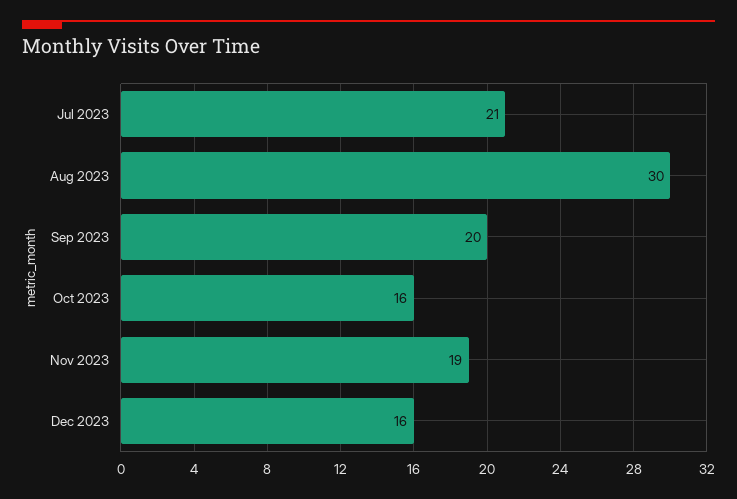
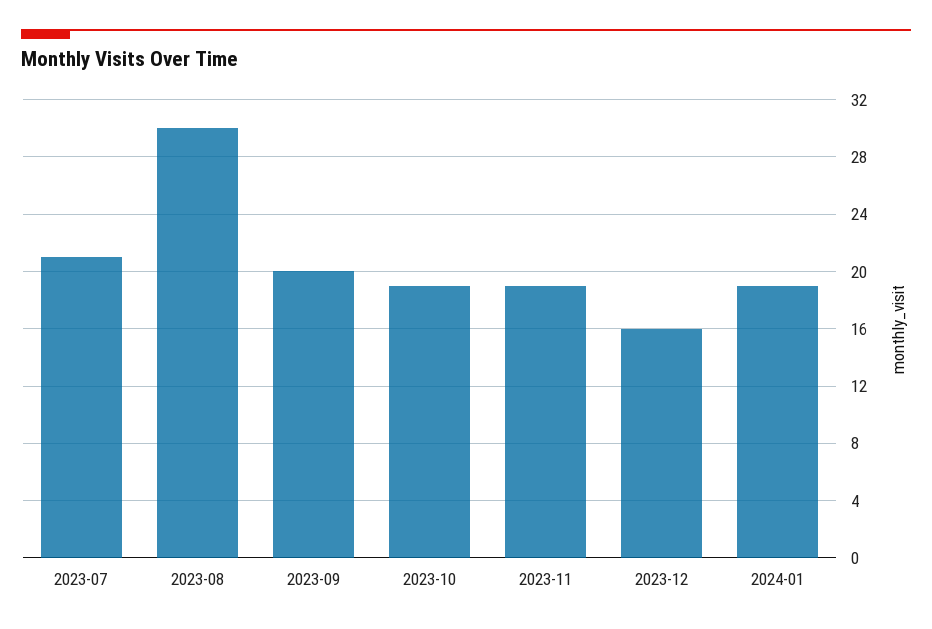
Oct 2023: 16 -> 19
2024-01: none -> 19

